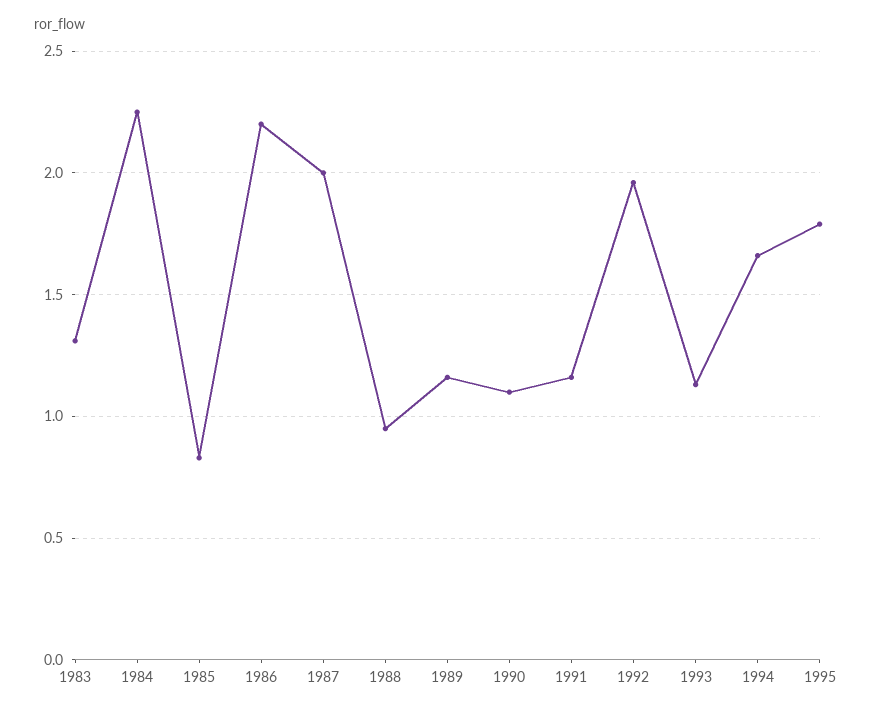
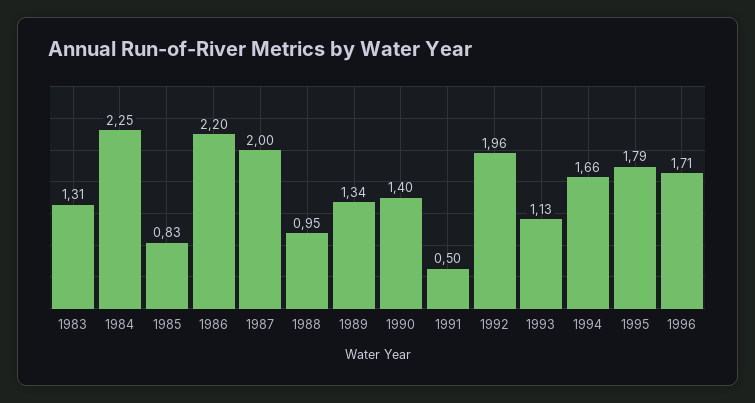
1989: 1.15 -> 1.34
1990: 1.1 -> 1.4
1991: 1.15 -> 0.5
1996: none -> 1.71

